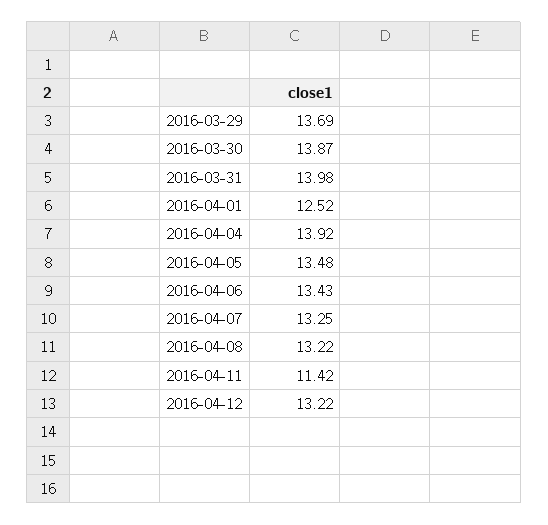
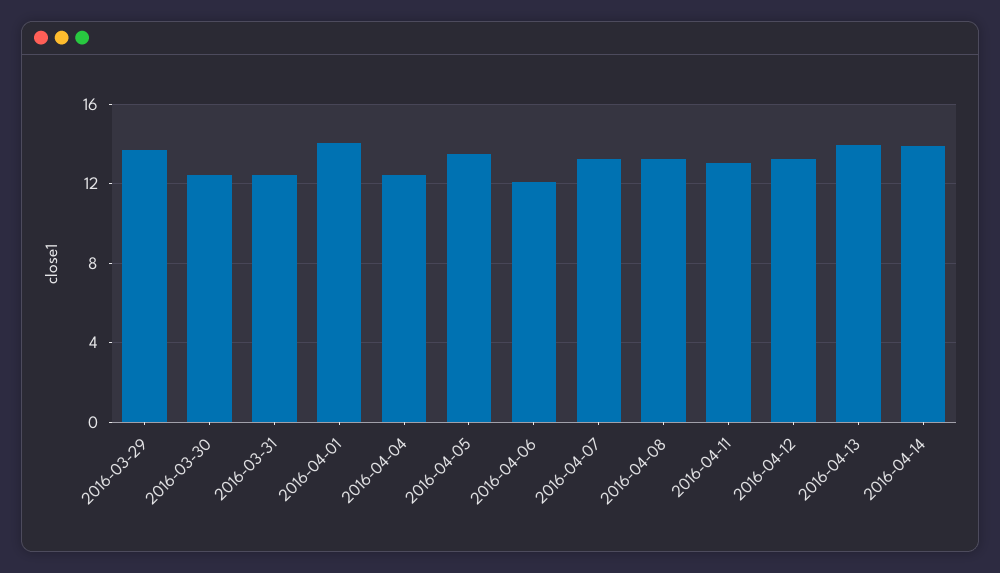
2016-03-30: 13.87 -> 12.5
2016-03-31: 13.98 -> 12.5
2016-04-01: 12.52 -> 14
2016-04-04: 13.92 -> 12.5
2016-04-06: 13.43 -> 12
2016-04-11: 11.42 -> 13
2016-04-13: none -> 14
2016-04-14: none -> 14

